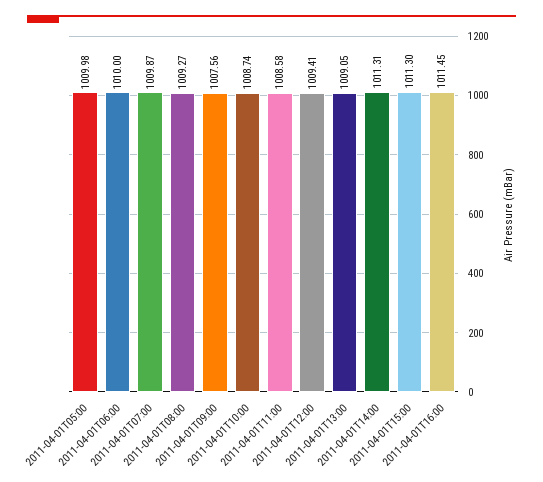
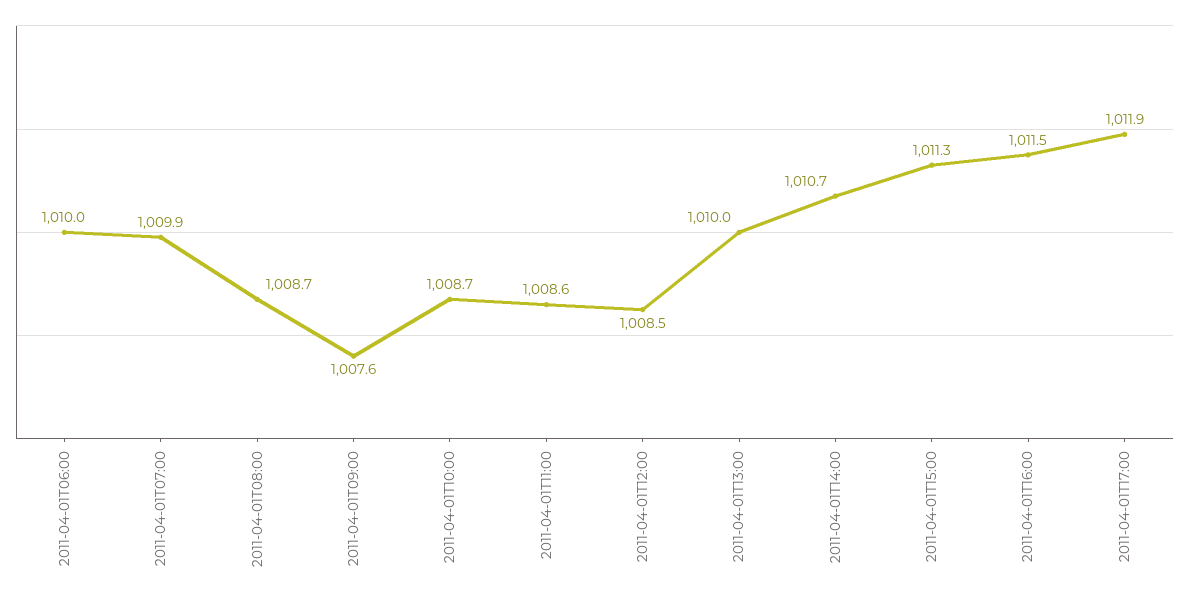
2011-04-01T05:00: 1009.98 -> none
2011-04-01T08:00: 1009.27 -> 1008.7
2011-04-01T12:00: 1009.41 -> 1008.5
2011-04-01T13:00: 1009.05 -> 1010
2011-04-01T14:00: 1011.31 -> 1010.7
2011-04-01T17:00: none -> 1011.9

